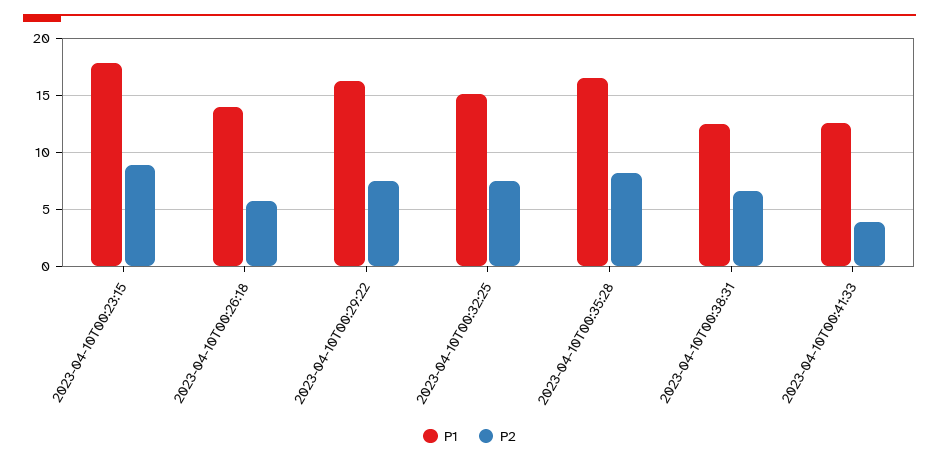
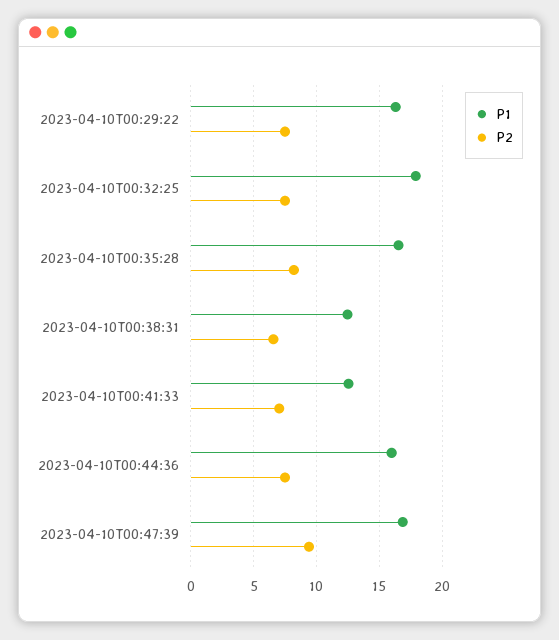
P1, 2023-04-10T00:23:15: 18 -> none
P2, 2023-04-10T00:23:15: 9 -> none
P1, 2023-04-10T00:26:18: 14 -> none
P2, 2023-04-10T00:26:18: 6 -> none
P1, 2023-04-10T00:32:25: 15 -> 18
P2, 2023-04-10T00:41:33: 4 -> 7
P1, 2023-04-10T00:44:36: none -> 16
P2, 2023-04-10T00:44:36: none -> 7.5
P1, 2023-04-10T00:47:39: none -> 17
P2, 2023-04-10T00:47:39: none -> 9.5

